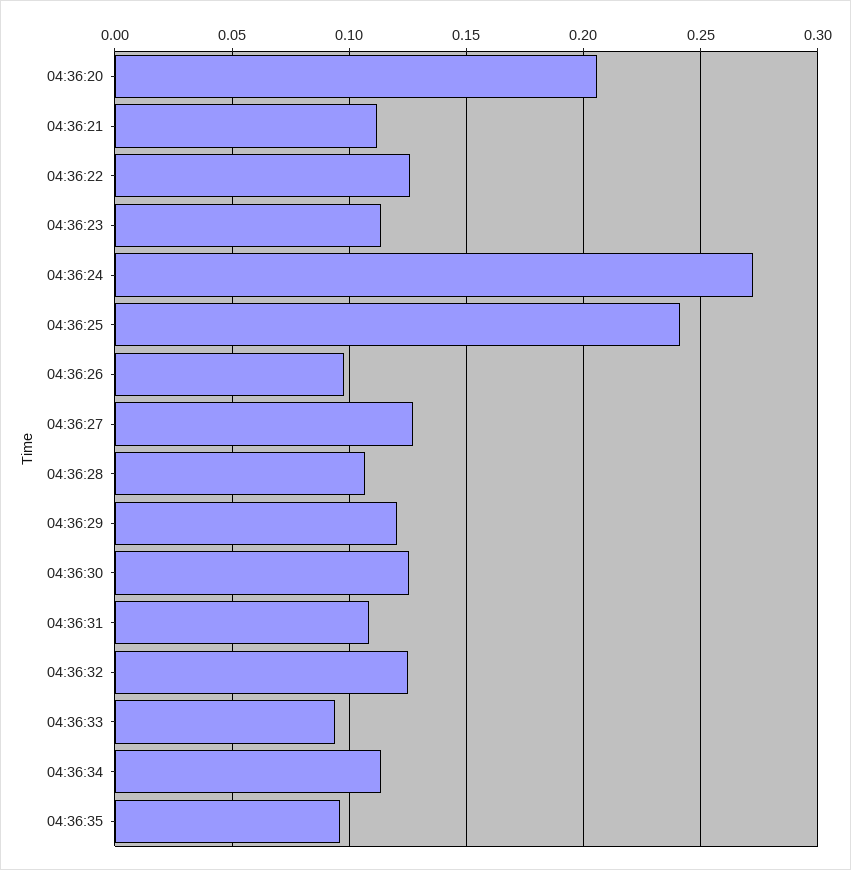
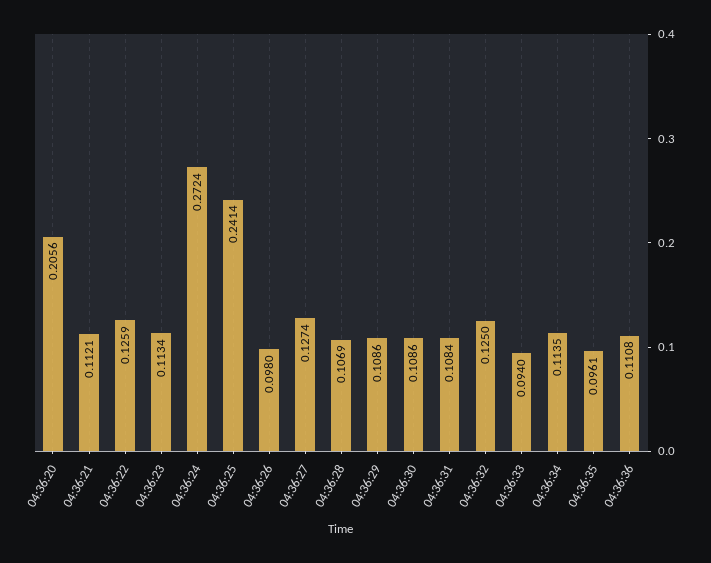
04:36:29: 0.12 -> 0.1086
04:36:30: 0.125 -> 0.1086
04:36:36: none -> 0.1108

